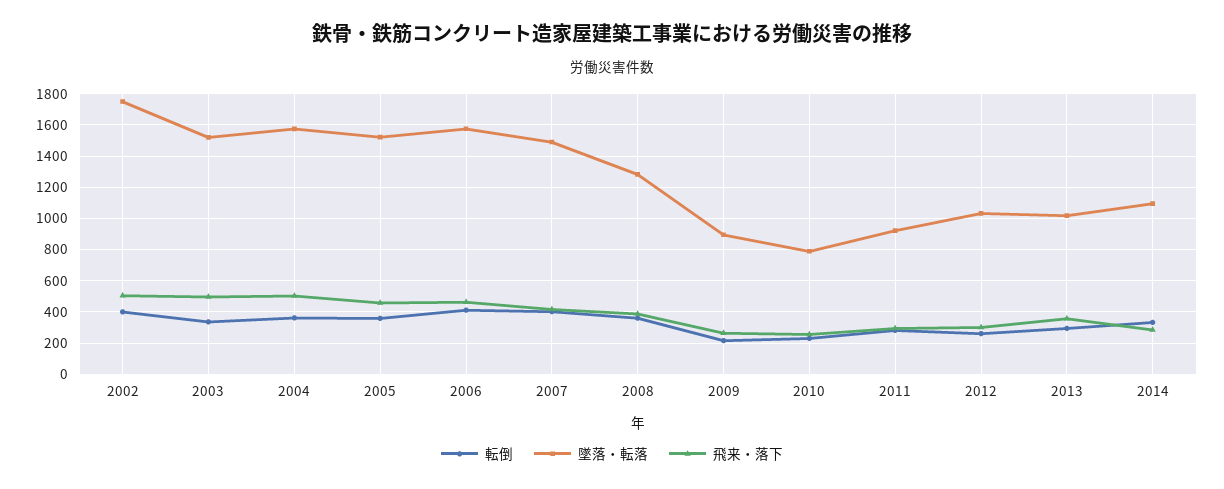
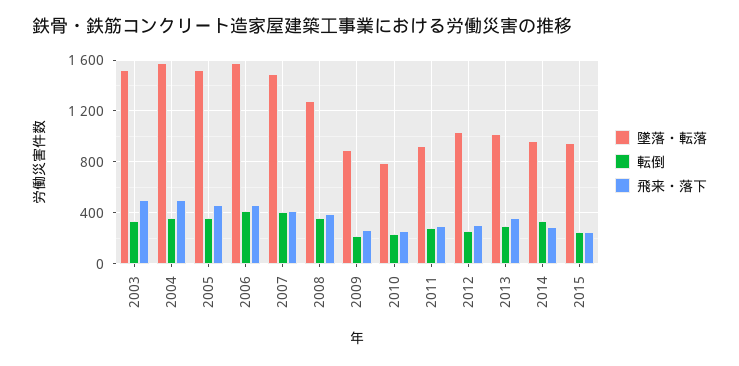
転倒, 2002: 400 -> none
墜落・転落, 2002: 1750 -> none
飛来・落下, 2002: 500 -> none
墜落・転落, 2014: 1100 -> 950
墜落・転落, 2015: none -> 950
転倒, 2015: none -> 250
飛来・落下, 2015: none -> 250

